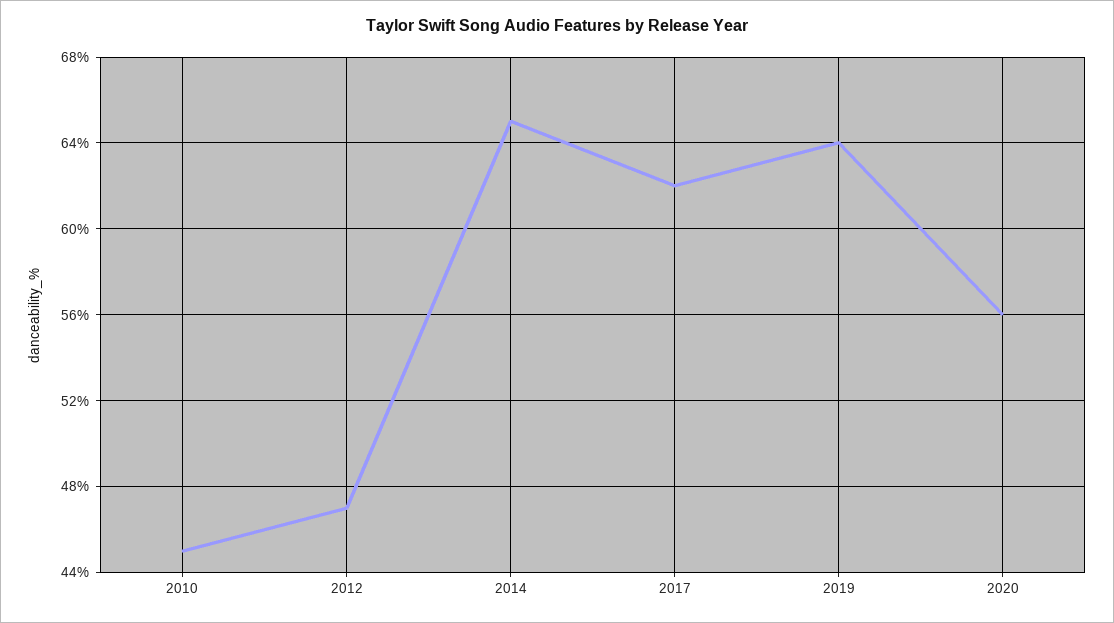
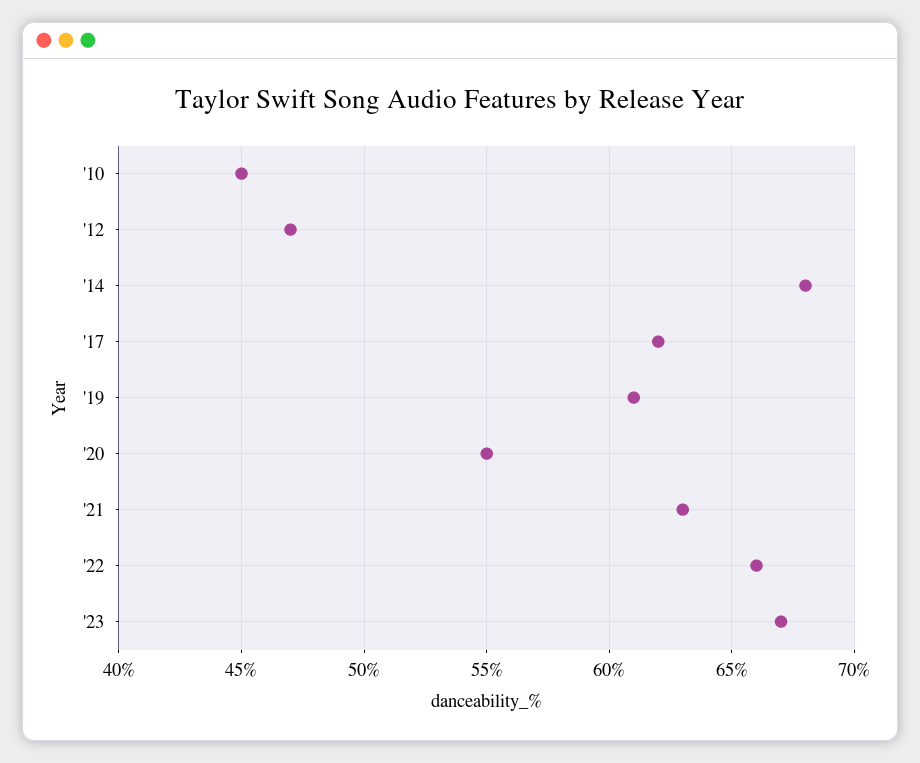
2014: 65 -> 68
2019: 64 -> 61
2020: 56 -> 55
'21: none -> 63
'22: none -> 66
'23: none -> 67

